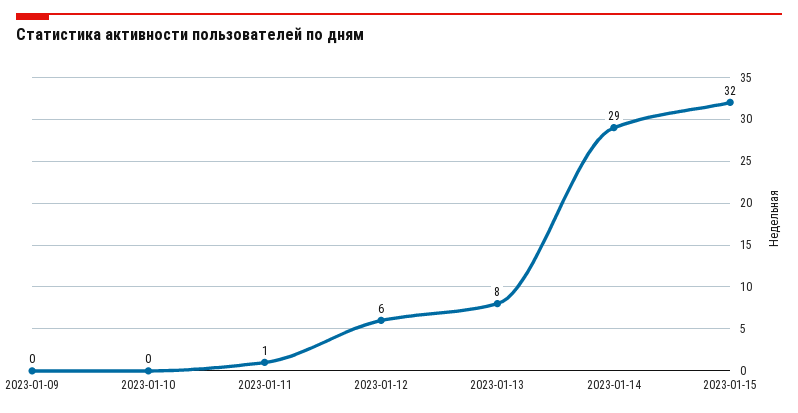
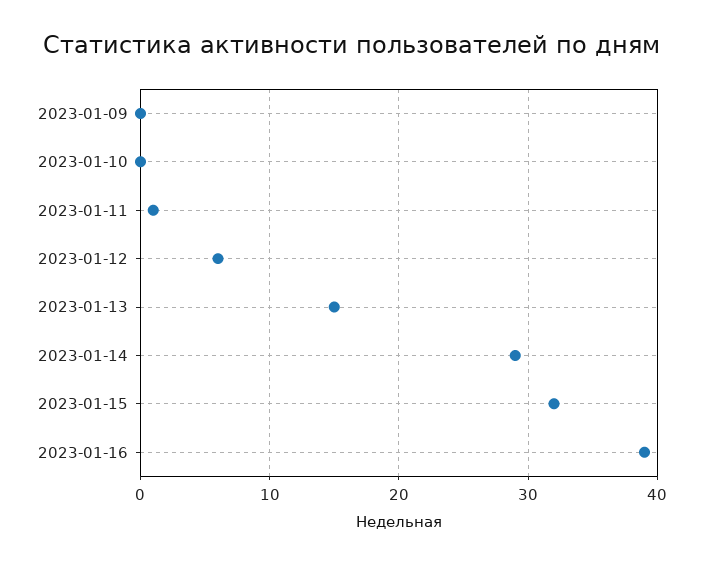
2023-01-13: 8 -> 15
2023-01-16: none -> 39

